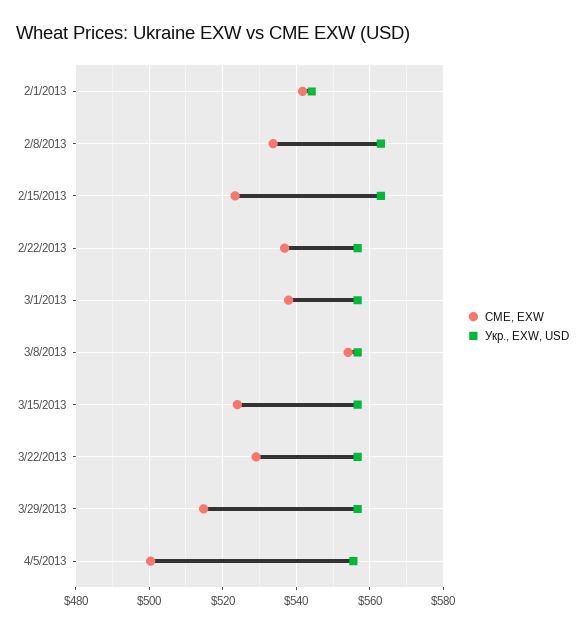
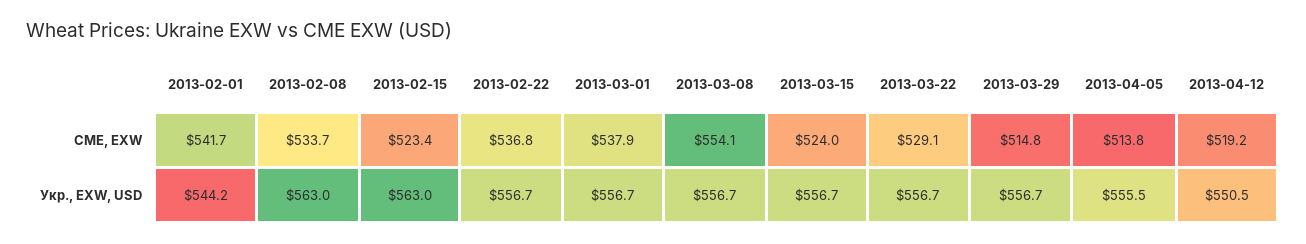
CME, EXW, 4/5/2013: 500 -> 513.8
CME, EXW, 2013-04-12: none -> 519.2
Укр., EXW, USD, 2013-04-12: none -> 550.5

